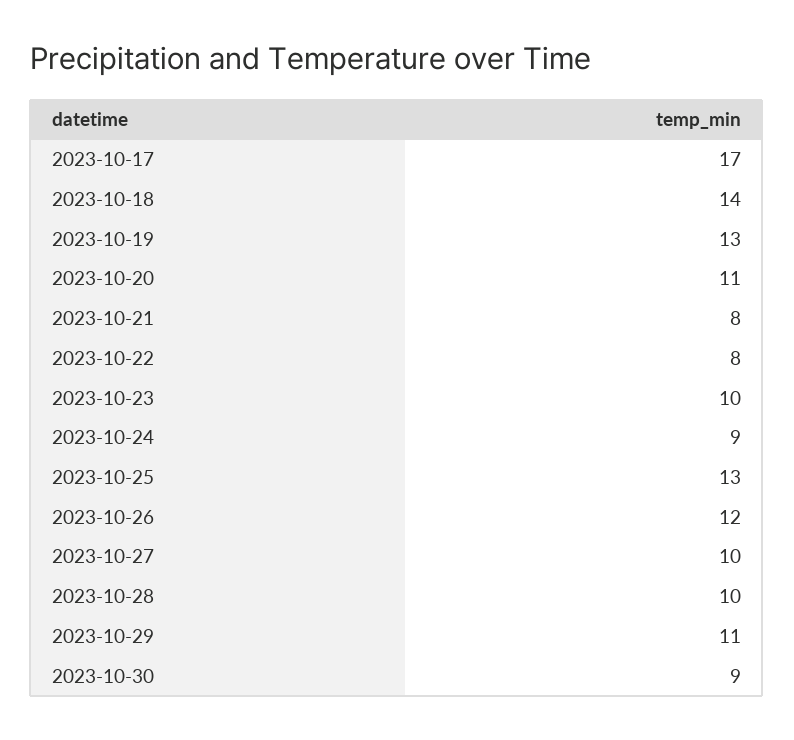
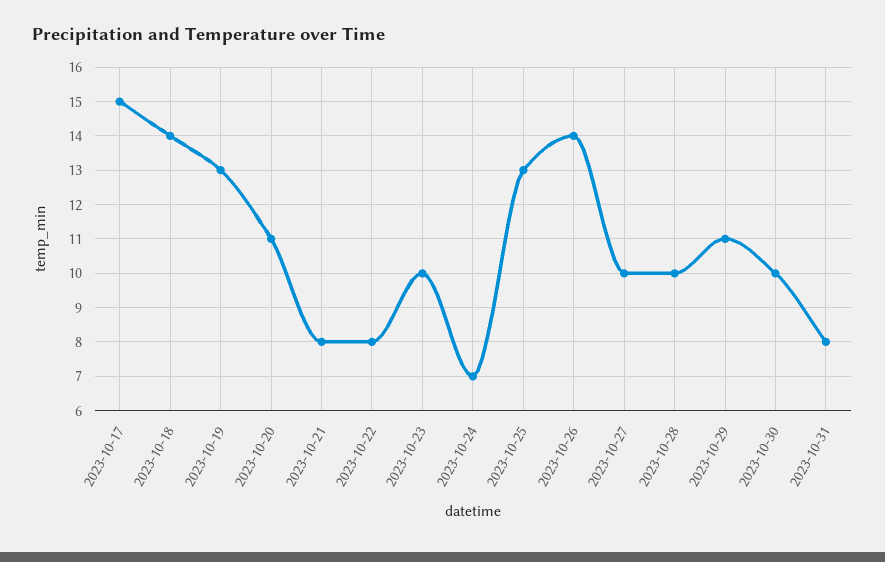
2023-10-17: 17 -> 15
2023-10-24: 9 -> 7
2023-10-26: 12 -> 14
2023-10-30: 9 -> 10
2023-10-31: none -> 8

